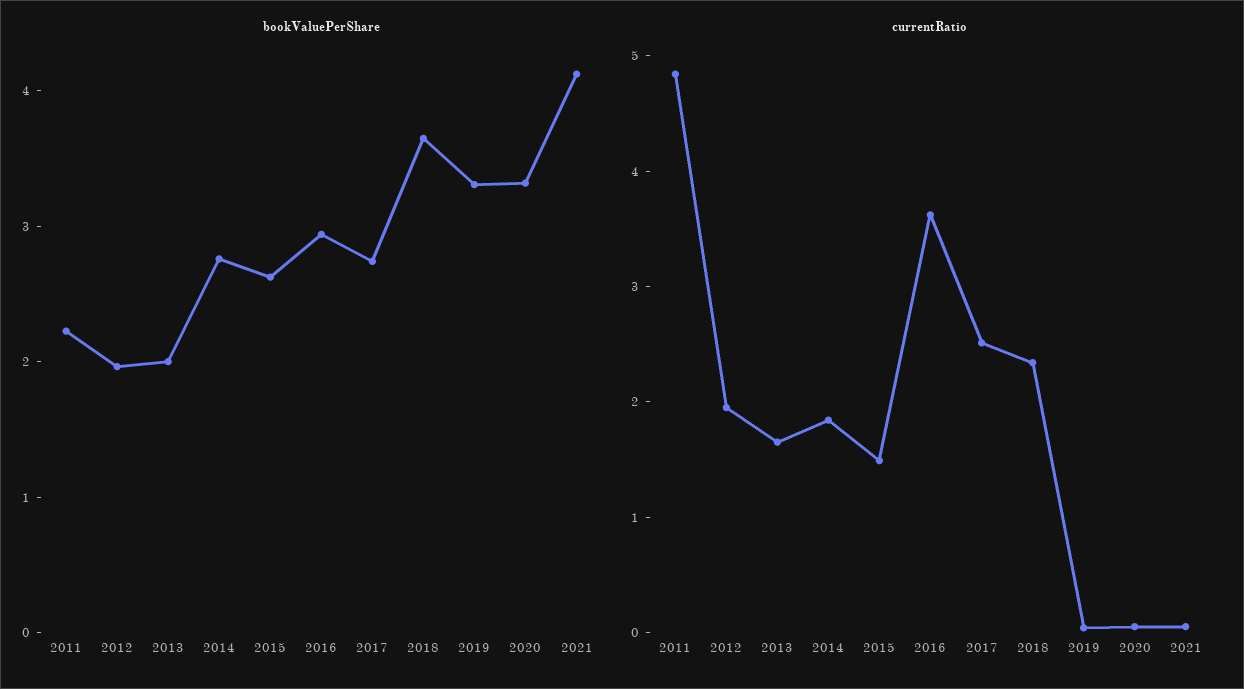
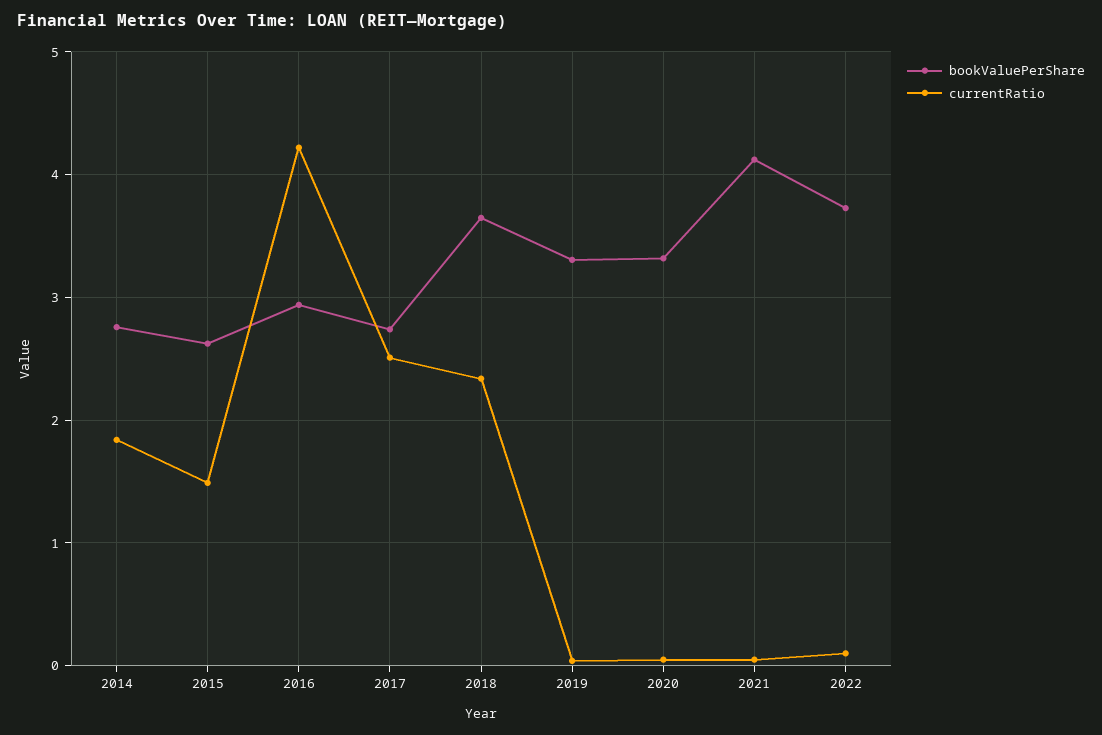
bookValuePerShare, 2011: 2.2 -> none
bookValuePerShare, 2012: 2 -> none
bookValuePerShare, 2013: 2 -> none
currentRatio, 2011: 4.8 -> none
currentRatio, 2012: 2 -> none
currentRatio, 2013: 1.6 -> none
currentRatio, 2016: 3.6 -> 4.2
bookValuePerShare, 2022: none -> 3.7
currentRatio, 2022: none -> 0.1

